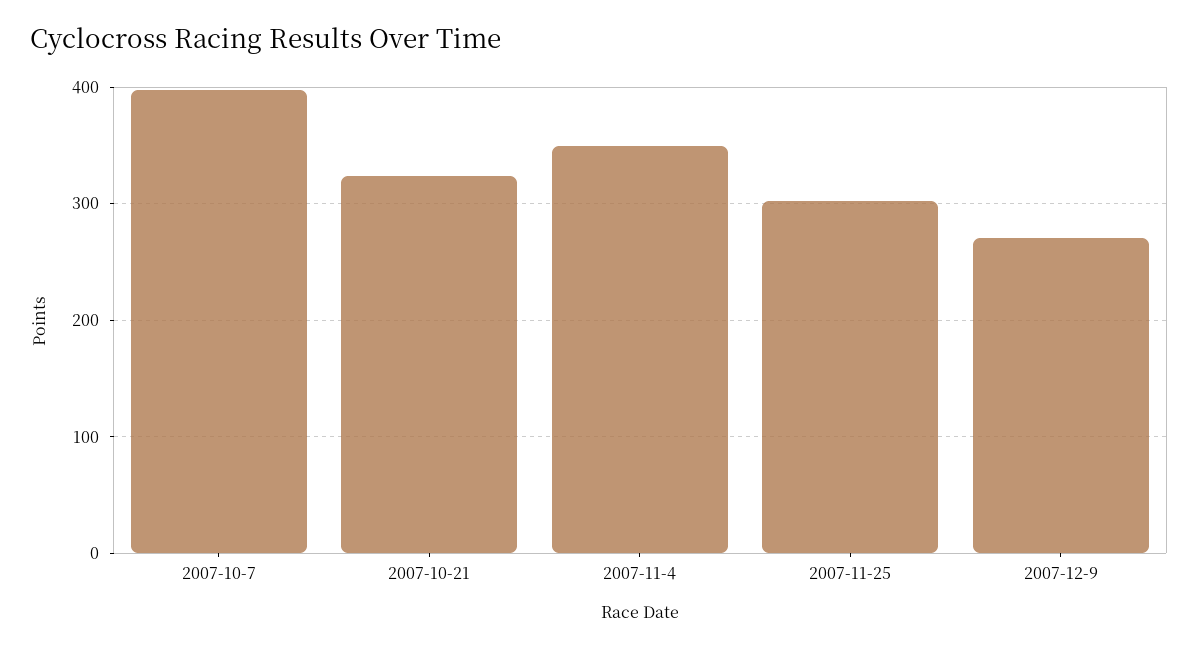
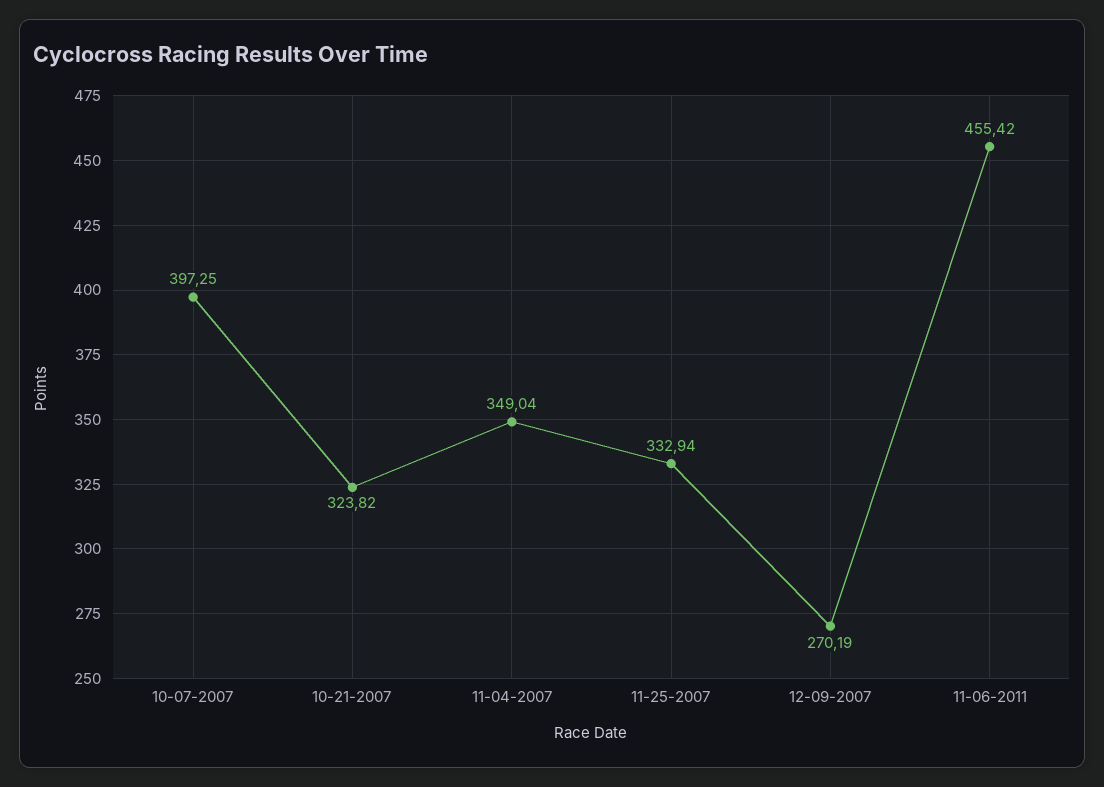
2007-11-25: 300 -> 332.94
11-06-2011: none -> 455.42

